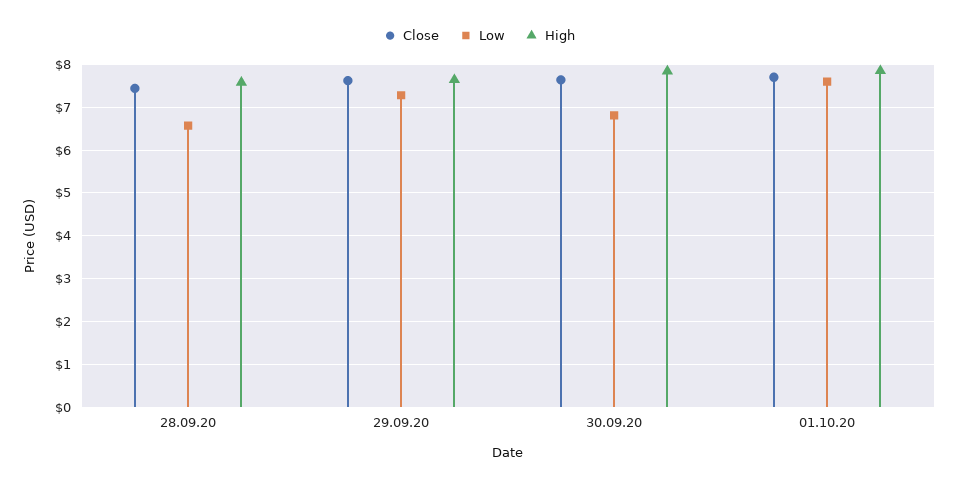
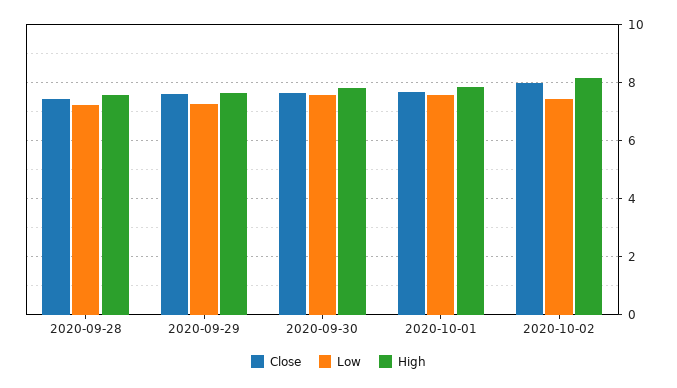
Low, 28.09.20: 6.6 -> 7.25
Low, 30.09.20: 6.8 -> 7.5
Close, 2020-10-02: none -> 8
Low, 2020-10-02: none -> 7.5
High, 2020-10-02: none -> 8.25

